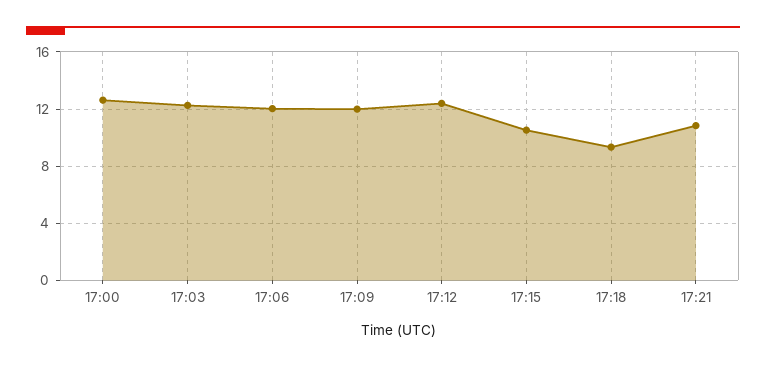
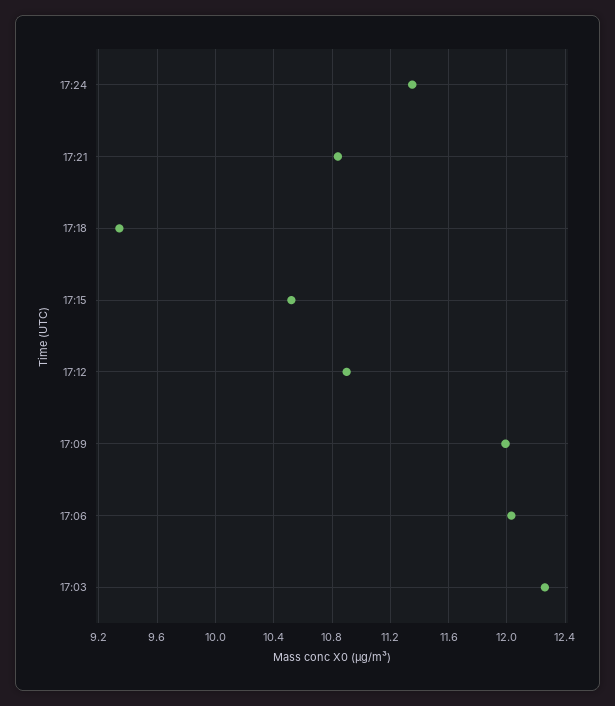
17:00: 12.5 -> none
17:12: 12.5 -> 10.9
17:24: none -> 11.35

